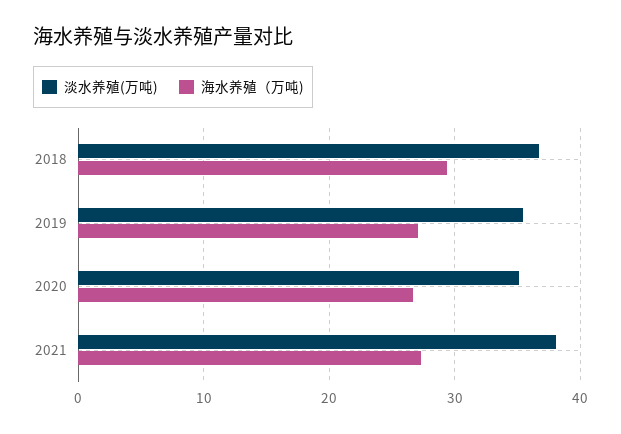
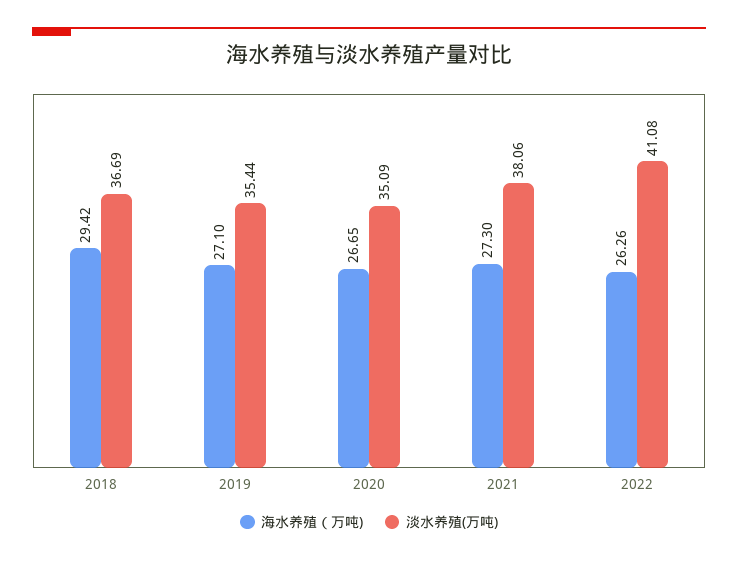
海水养殖（万吨), 2022: none -> 26.26
淡水养殖(万吨), 2022: none -> 41.08

